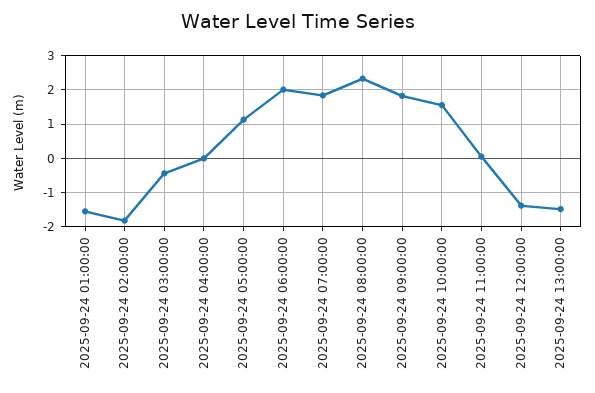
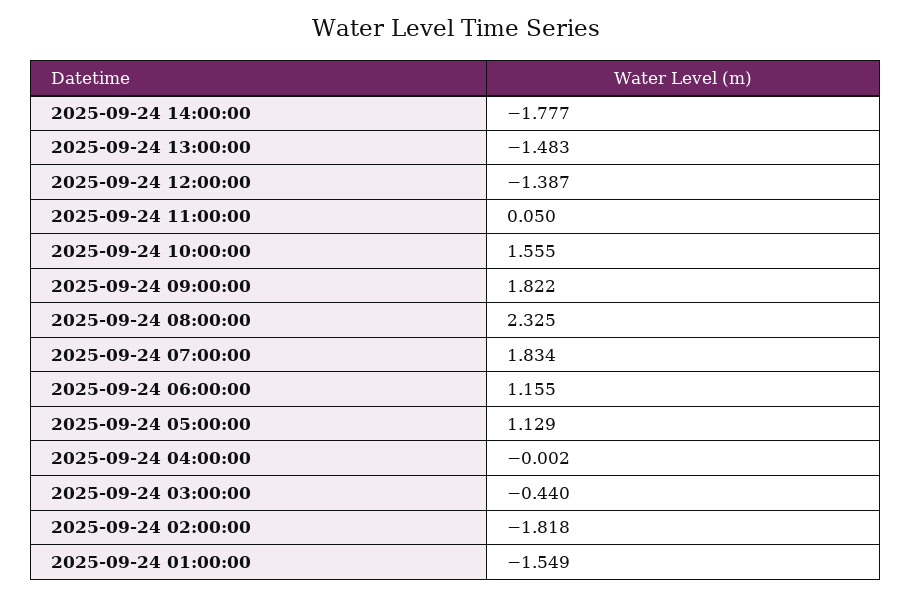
2025-09-24 06:00:00: 2 -> 1.155
2025-09-24 14:00:00: none -> -1.777

